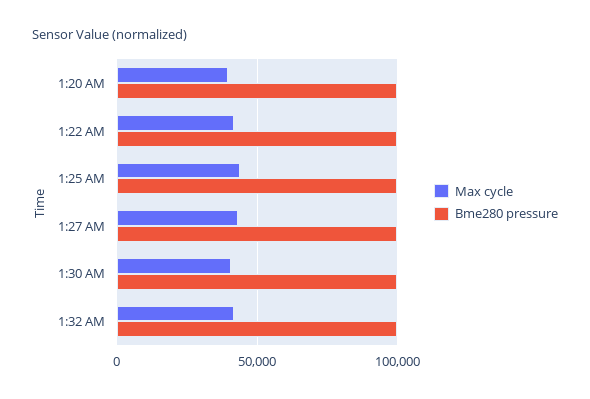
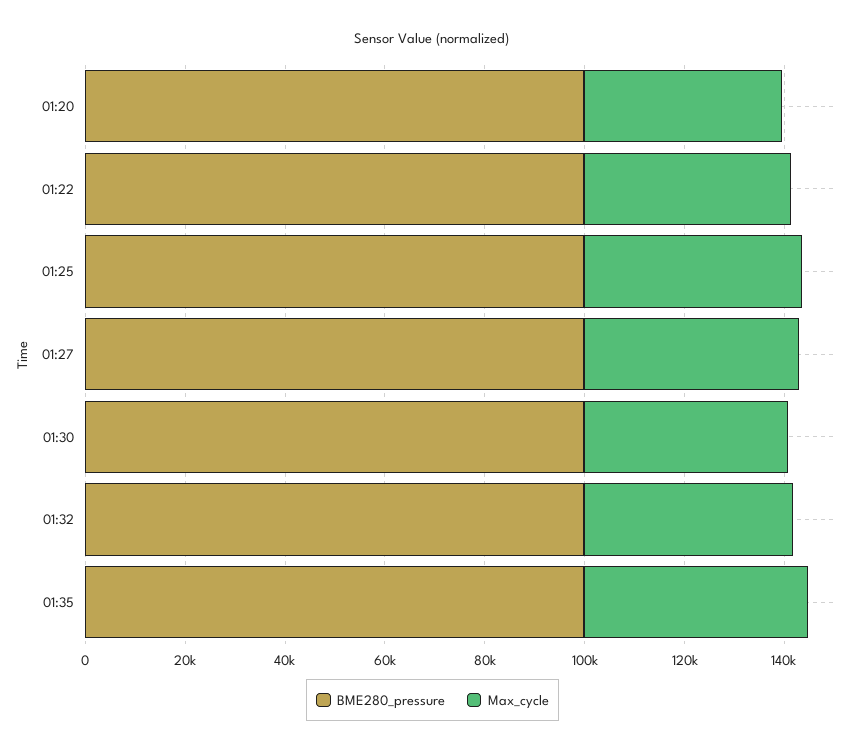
Bme280 pressure, 01:35: none -> 100000
Max cycle, 01:35: none -> 45000

